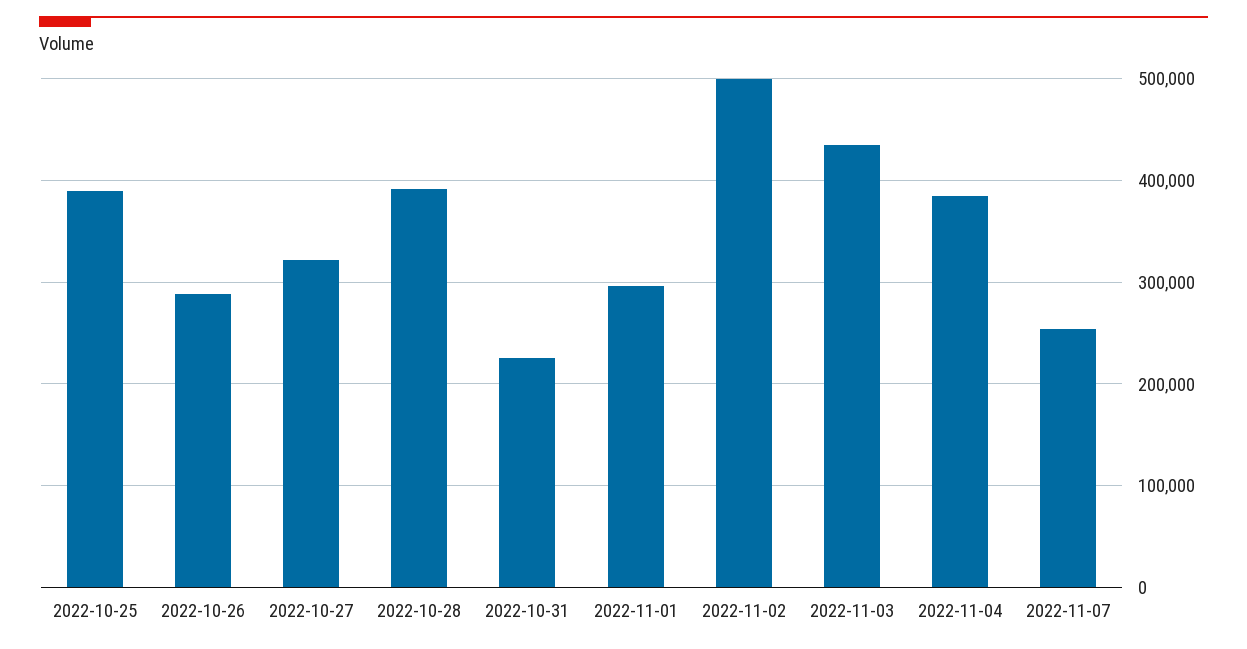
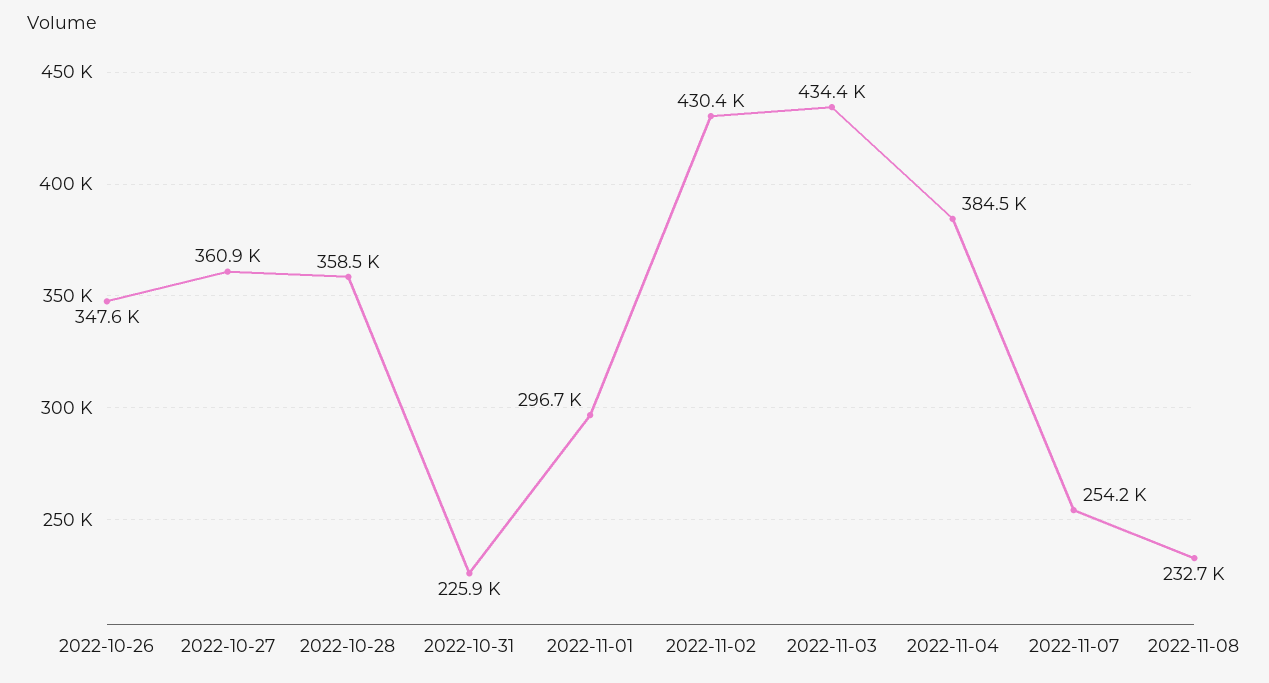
2022-10-25: 390000 -> none
2022-10-26: 290000 -> 347600
2022-10-27: 320000 -> 360900
2022-10-28: 390000 -> 358500
2022-11-02: 500000 -> 430400
2022-11-08: none -> 232700

